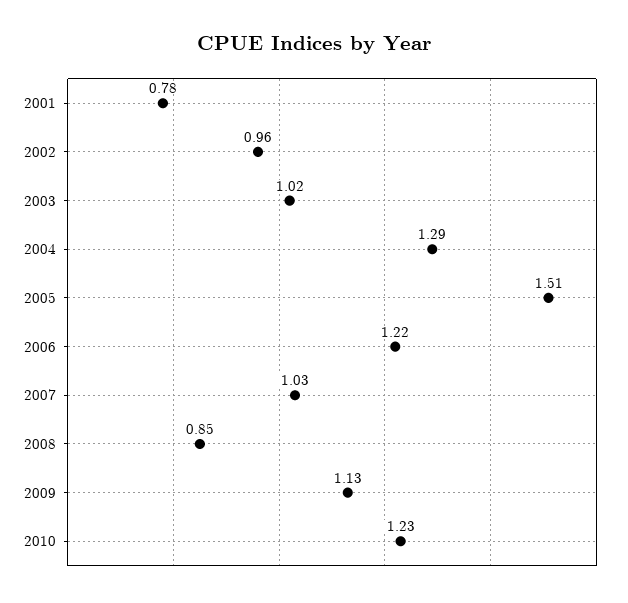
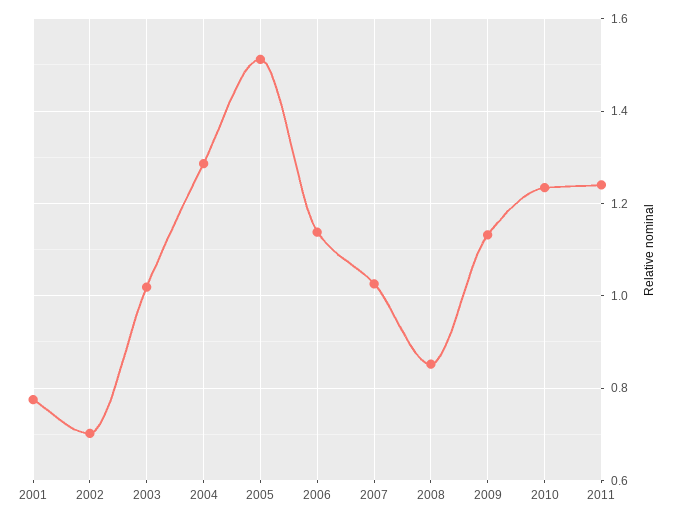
2002: 0.96 -> 0.7
2006: 1.22 -> 1.14
2011: none -> 1.24

